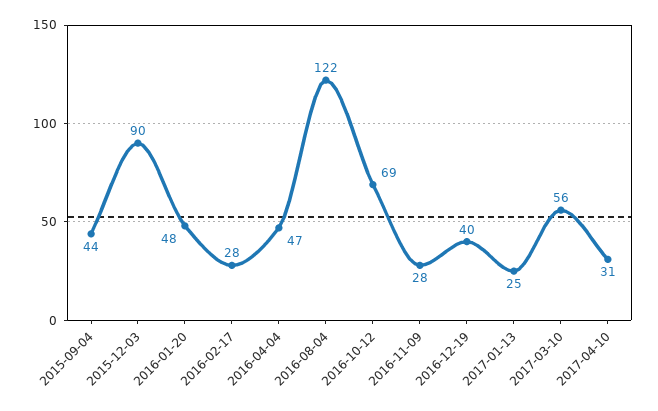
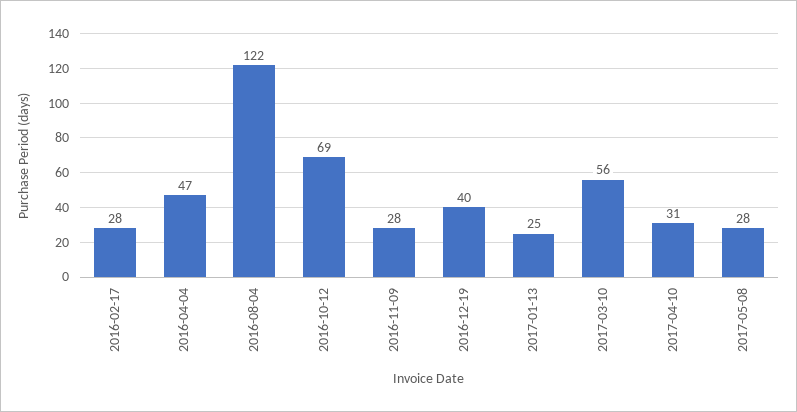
2015-09-04: 44 -> none
2015-12-03: 90 -> none
2016-01-20: 48 -> none
2017-05-08: none -> 28

